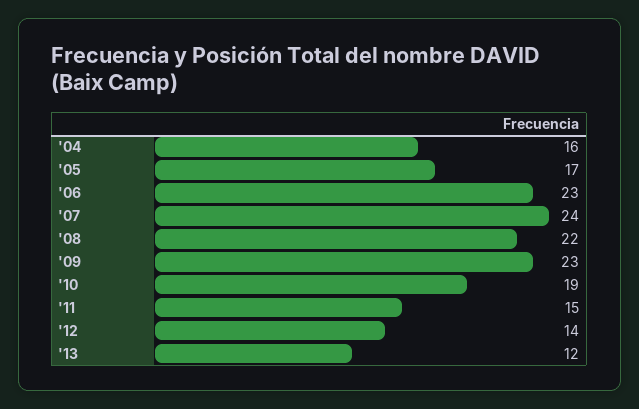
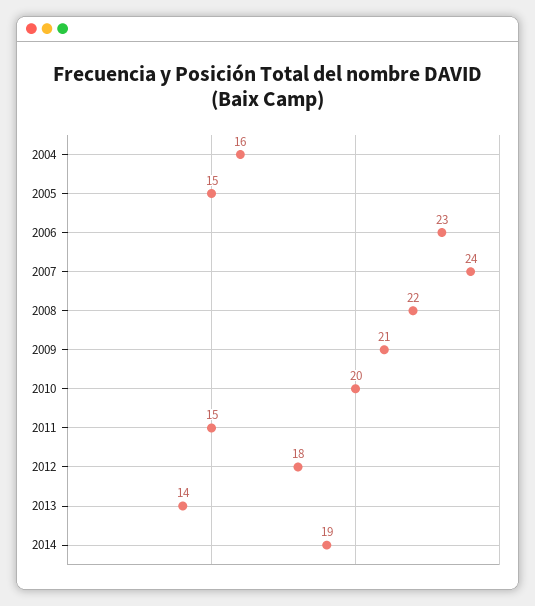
'05: 17 -> 15
'09: 23 -> 21
'10: 19 -> 20
'12: 14 -> 18
'13: 12 -> 14
2014: none -> 19

